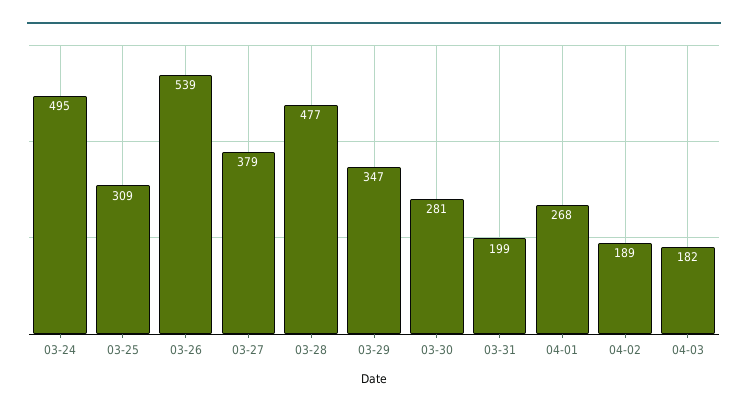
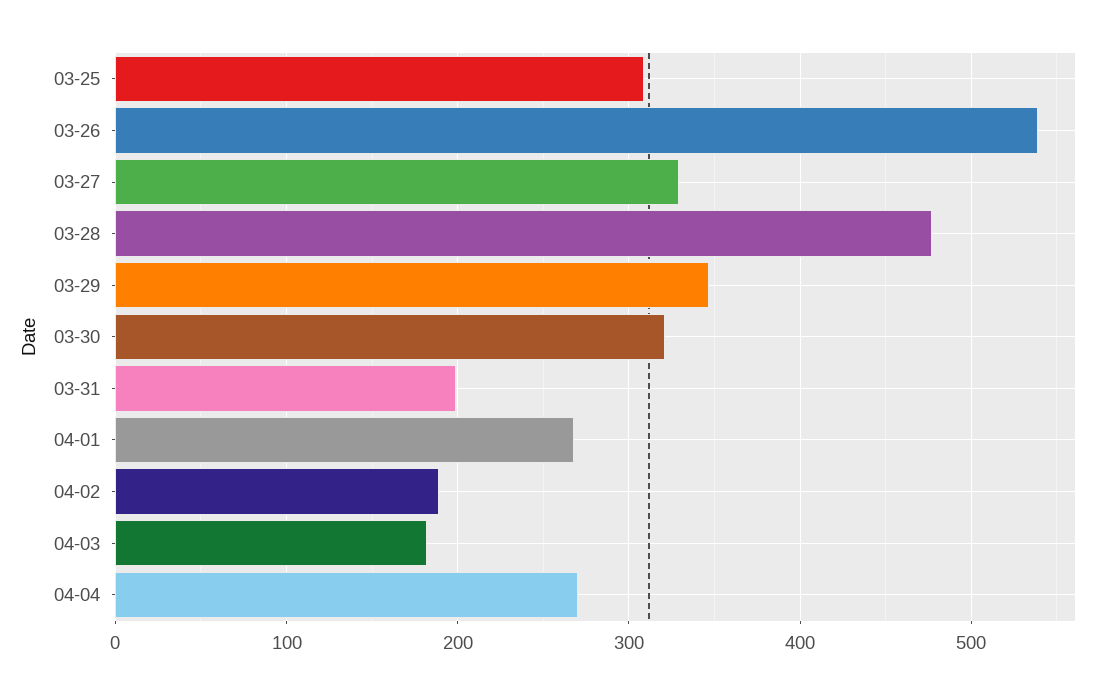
03-24: 495 -> none
03-27: 379 -> 330
03-30: 281 -> 320
04-04: none -> 270

